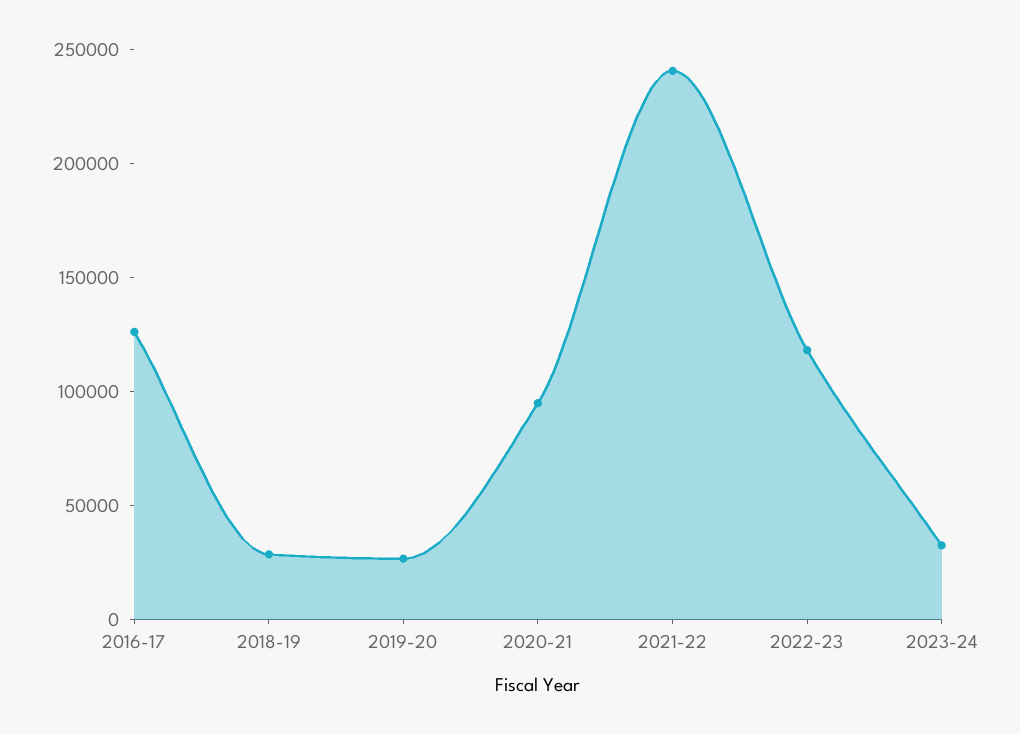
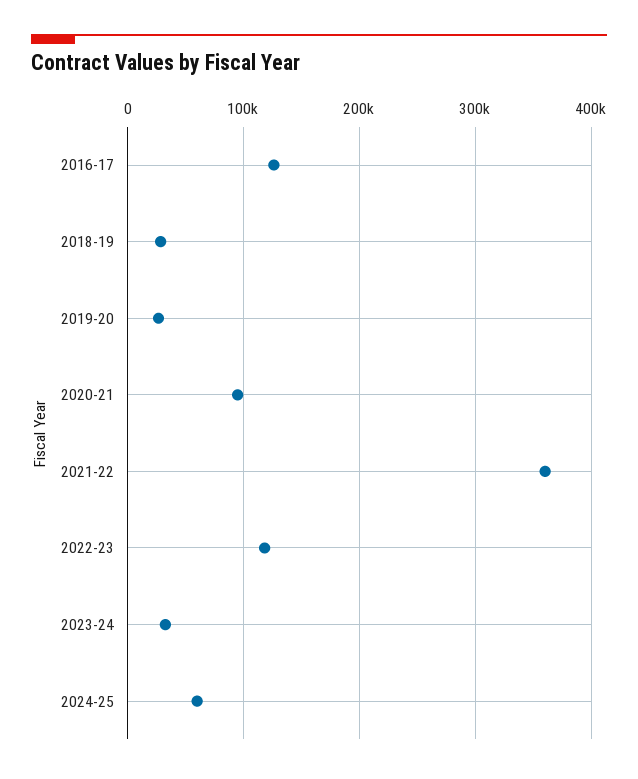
2021-22: 240000 -> 360000
2024-25: none -> 60000

